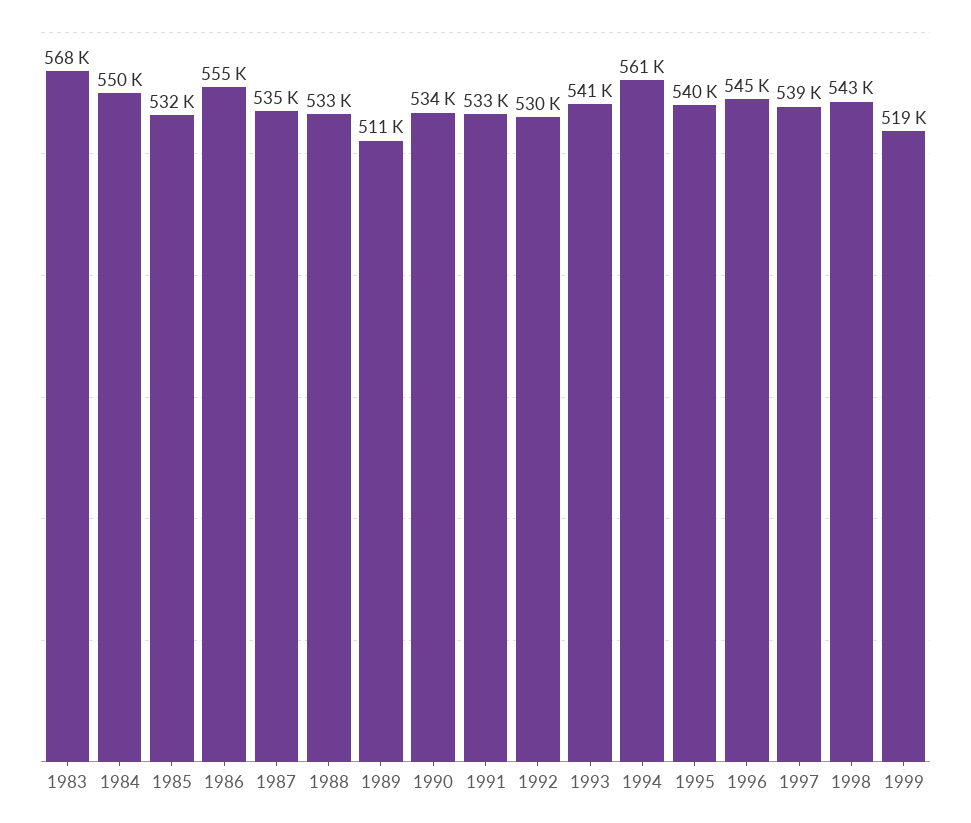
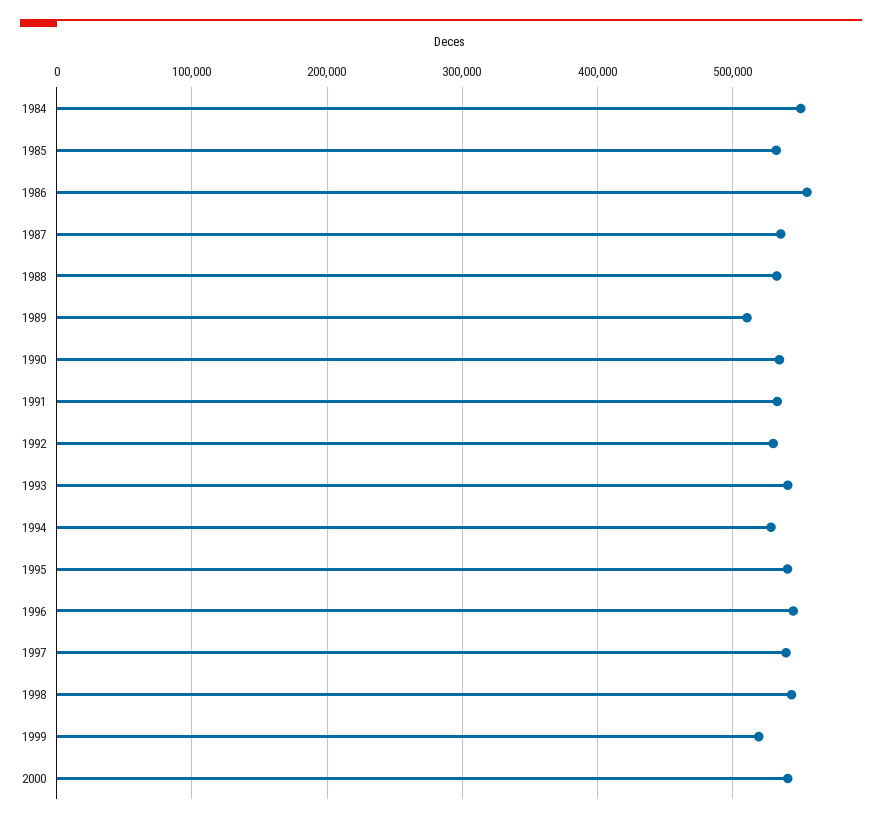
1983: 568000 -> none
1994: 561000 -> 530000
2000: none -> 540000

